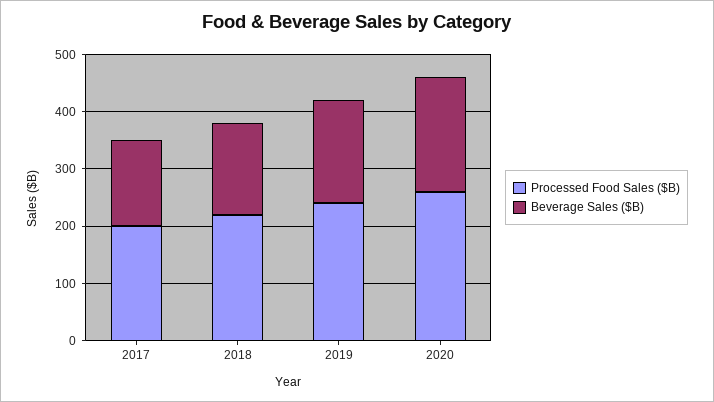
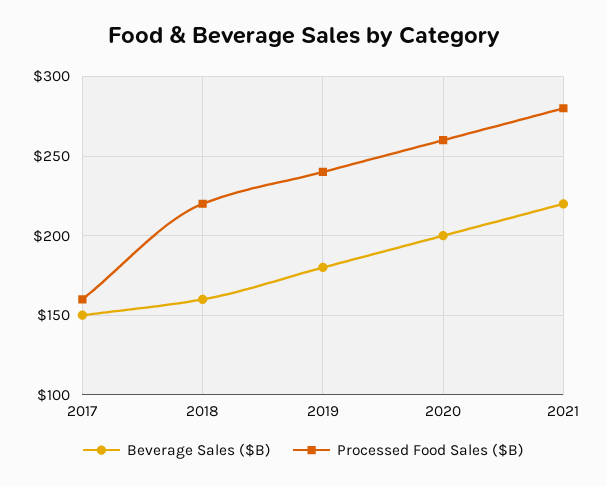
Processed Food Sales ($B), 2017: 200 -> 160
Beverage Sales ($B), 2021: none -> 220
Processed Food Sales ($B), 2021: none -> 280

